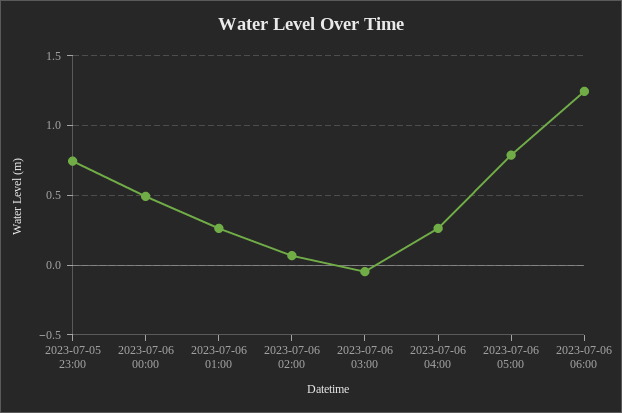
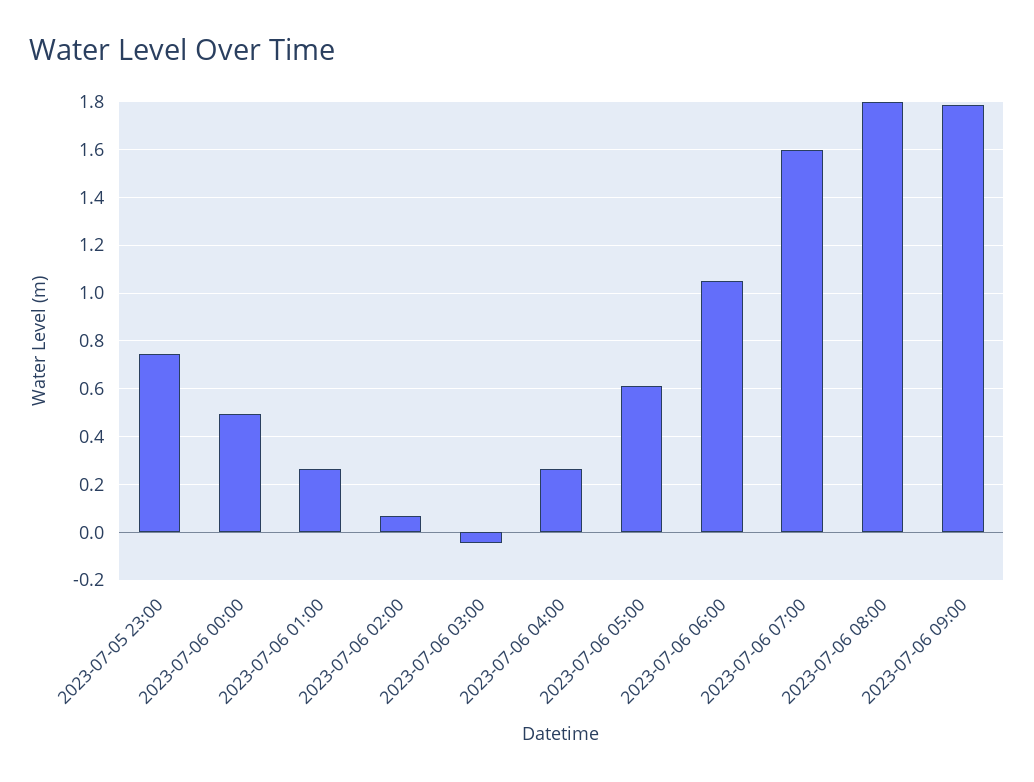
2023-07-06 05:00: 0.8 -> 0.6
2023-07-06 06:00: 1.25 -> 1.05
2023-07-06 07:00: none -> 1.6
2023-07-06 08:00: none -> 1.8
2023-07-06 09:00: none -> 1.8

